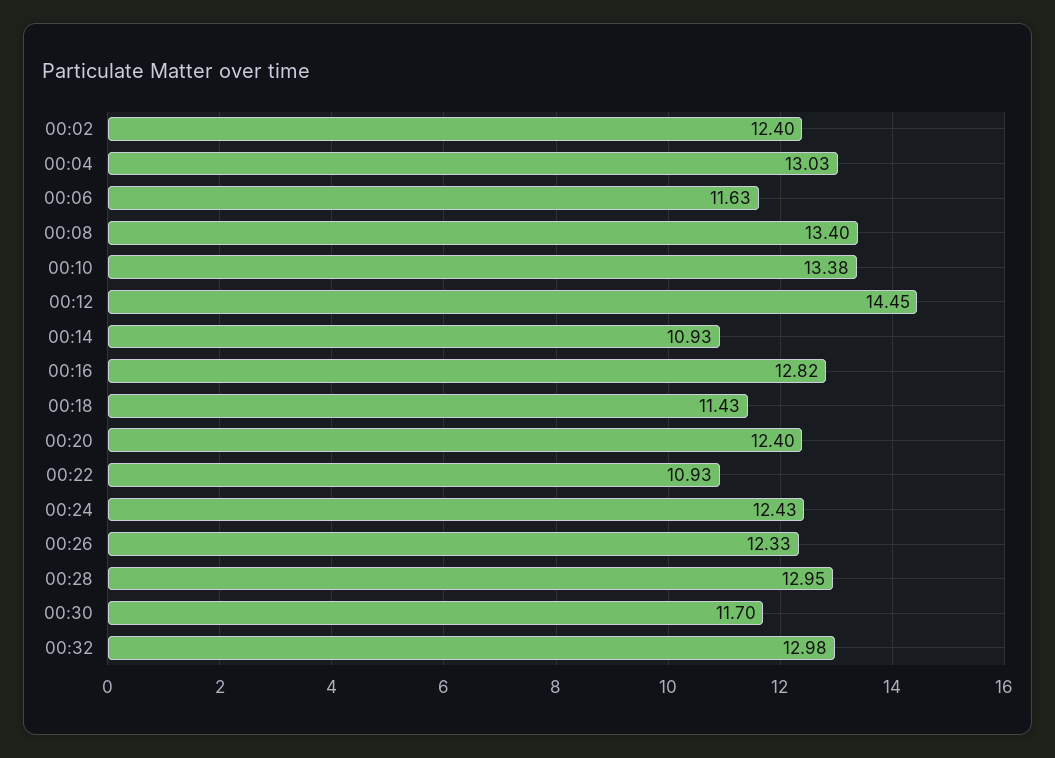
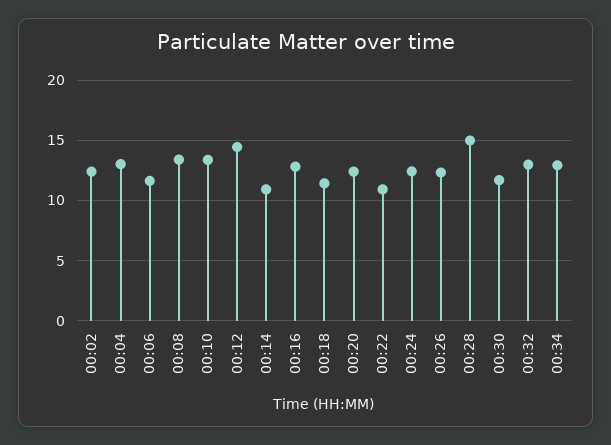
00:28: 12.95 -> 15
00:34: none -> 13

